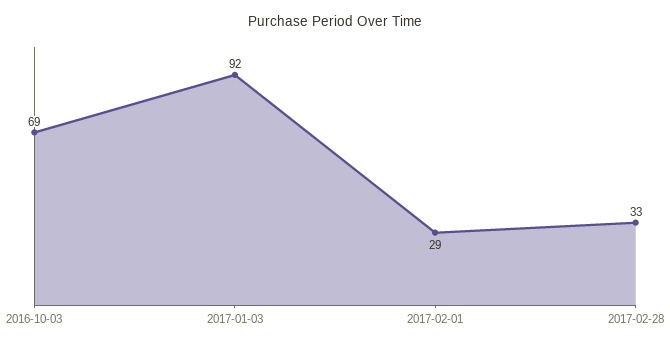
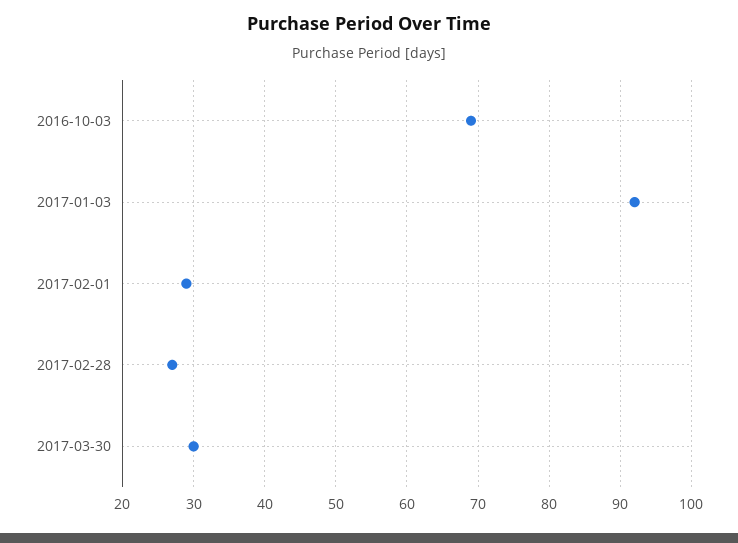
2017-02-28: 33 -> 27
2017-03-30: none -> 30

